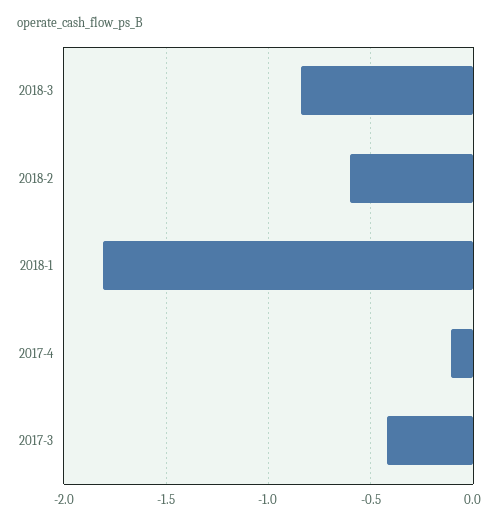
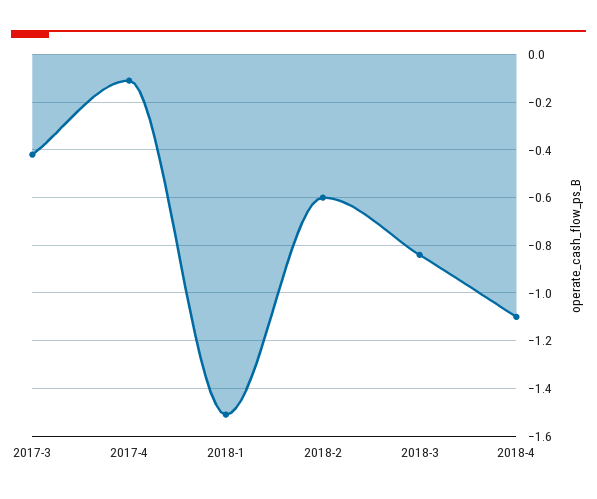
2018-1: -1.8 -> -1.5
2018-4: none -> -1.1

